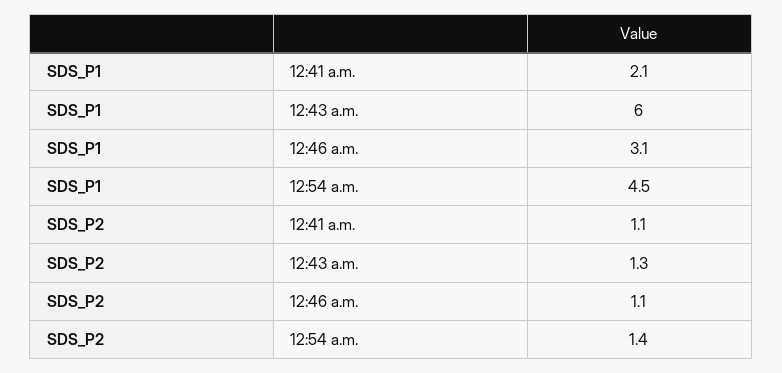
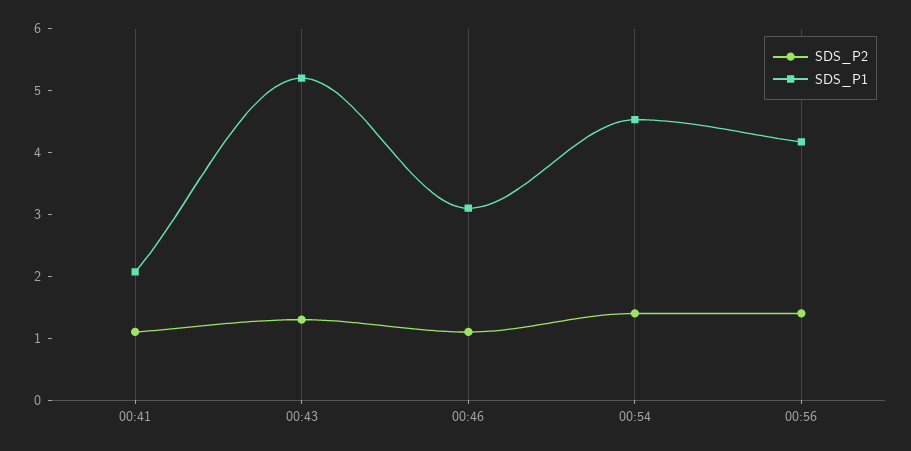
SDS_P1, 12:43 a.m.: 6 -> 5.2
SDS_P2, 00:56: none -> 1.4
SDS_P1, 00:56: none -> 4.2

